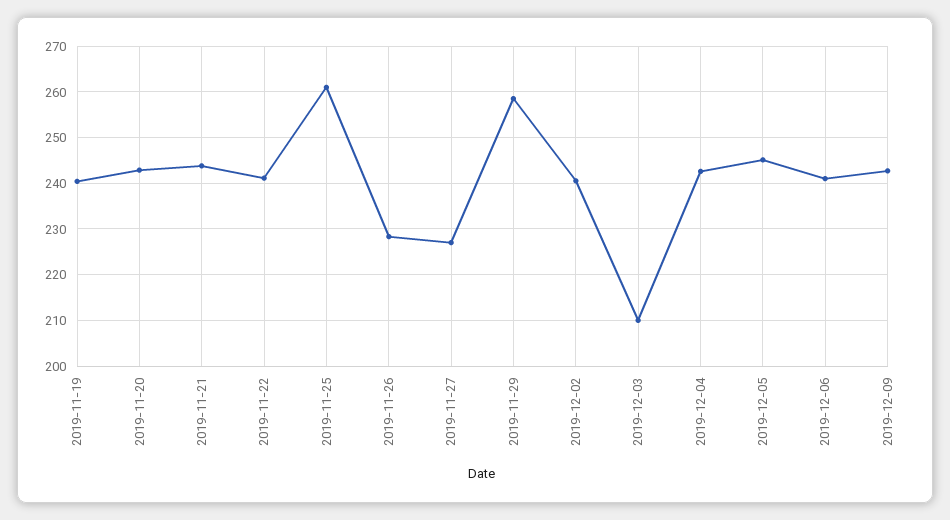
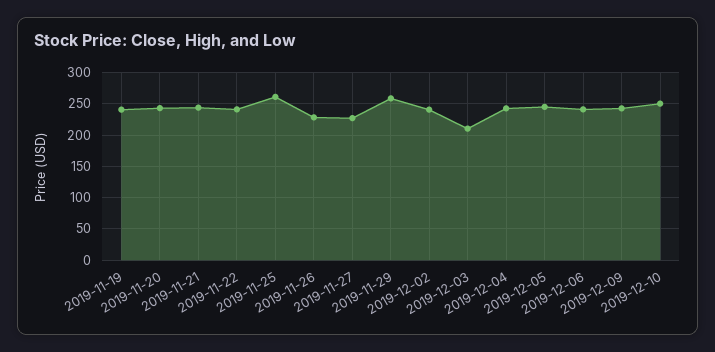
2019-12-10: none -> 250

